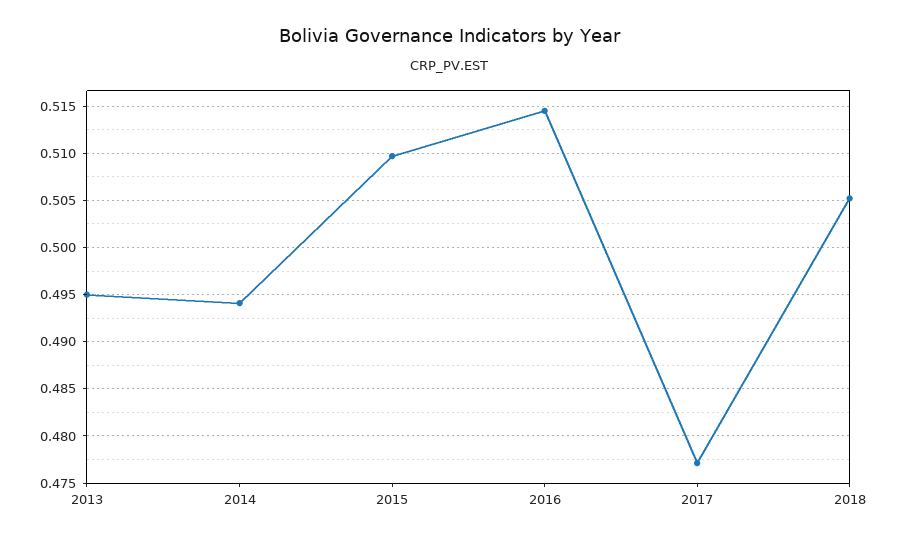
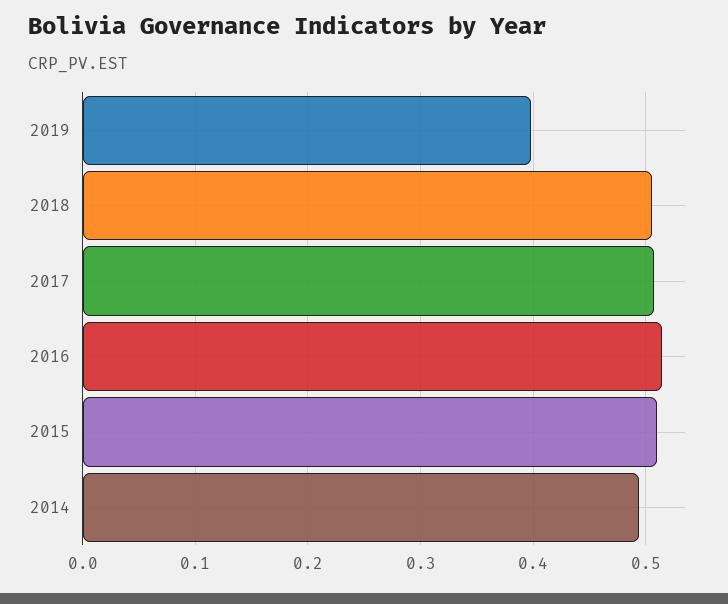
2013: 0.495 -> none
2017: 0.477 -> 0.51
2019: none -> 0.4

